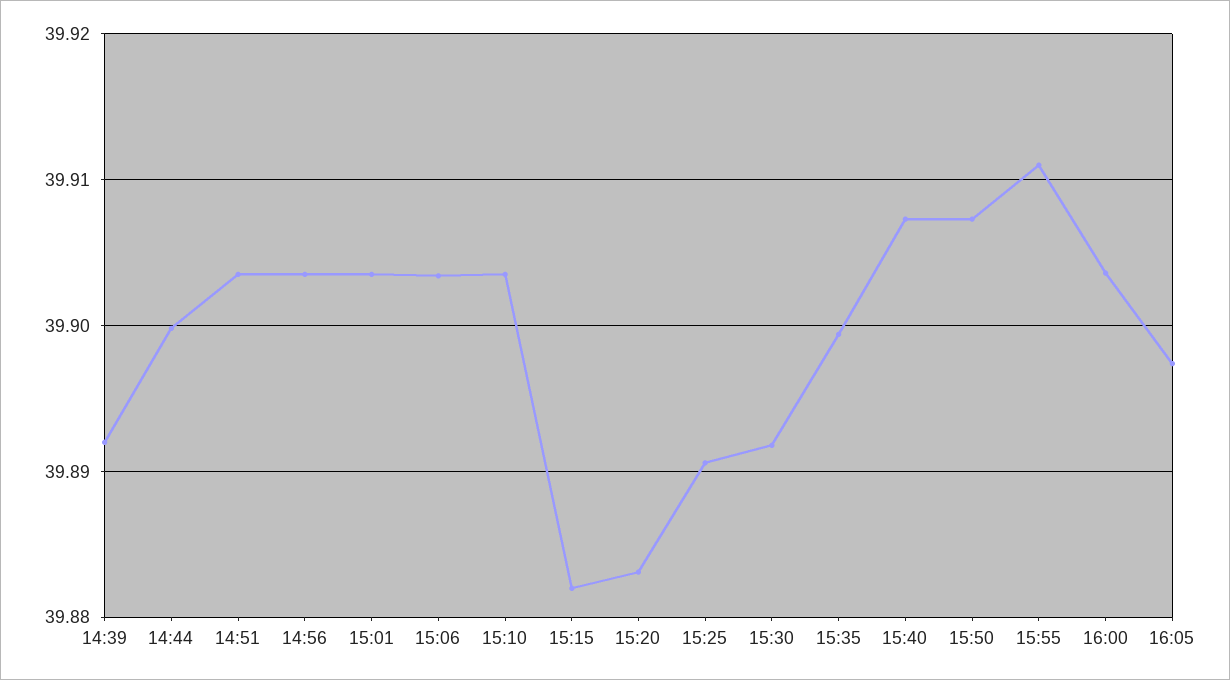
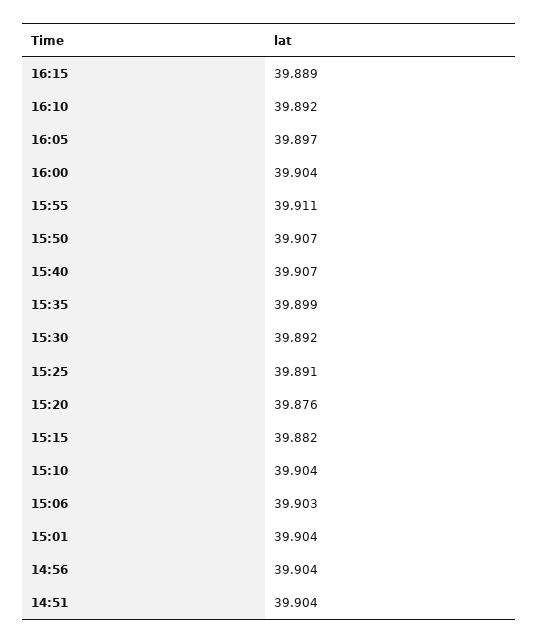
14:39: 39.892 -> none
14:44: 39.9 -> none
15:20: 39.883 -> 39.876
16:15: none -> 39.889
16:10: none -> 39.892

